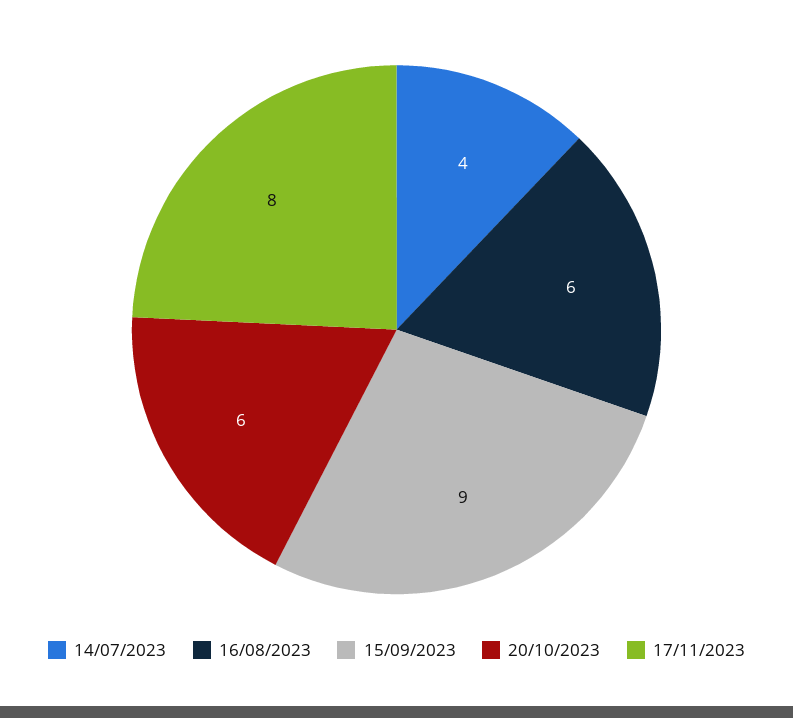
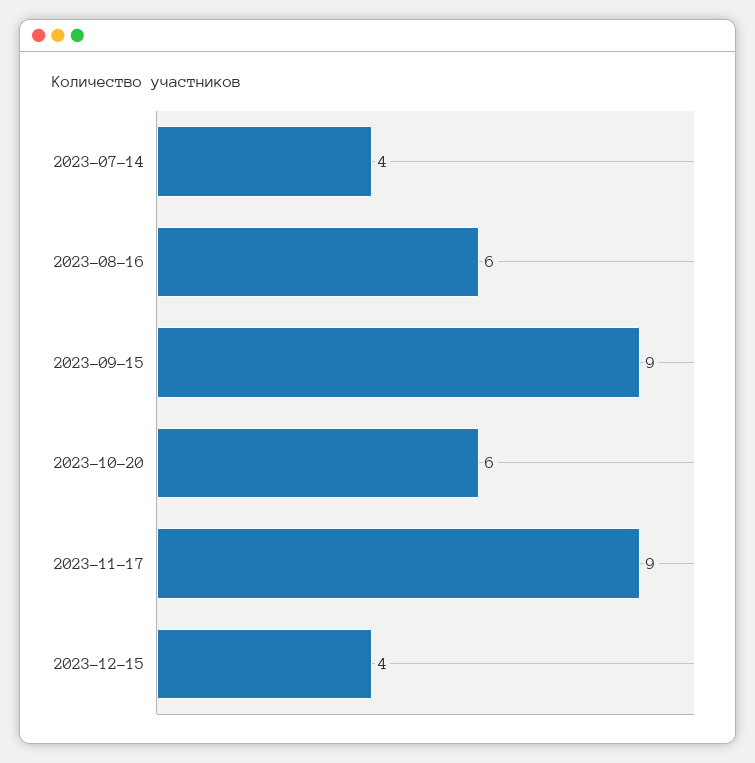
17/11/2023: 8 -> 9
2023-12-15: none -> 4

